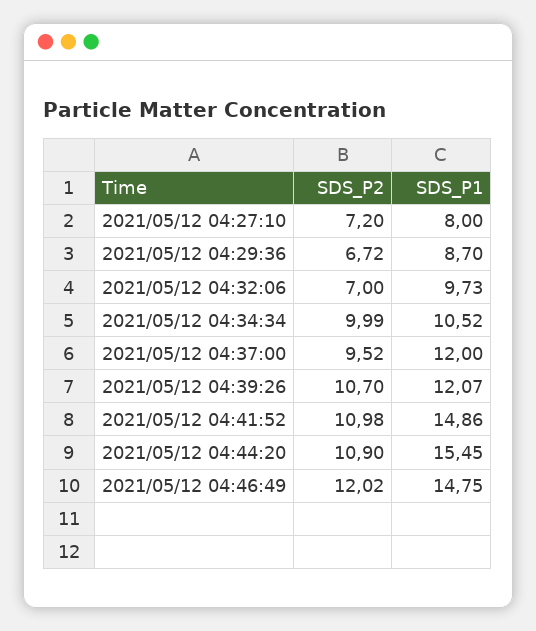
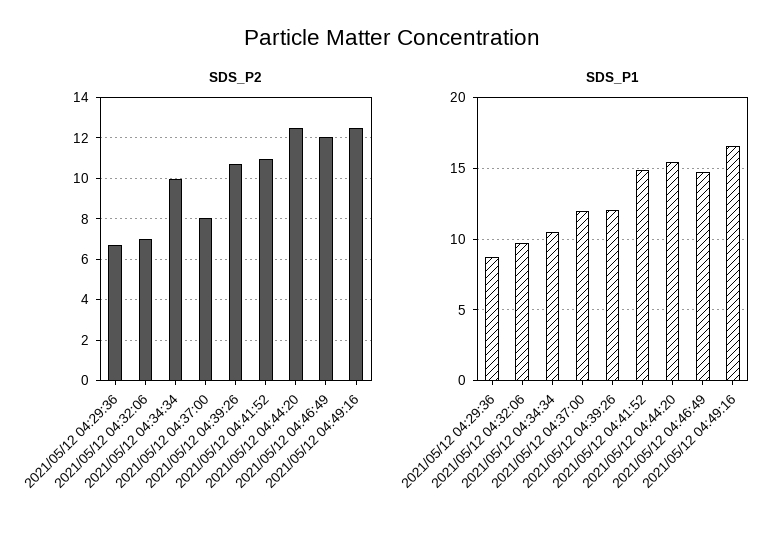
SDS_P2, 2021/05/12 04:27:10: 7.2 -> none
SDS_P1, 2021/05/12 04:27:10: 8 -> none
SDS_P2, 2021/05/12 04:37:00: 9.52 -> 8
SDS_P2, 2021/05/12 04:44:20: 10.9 -> 12.5
SDS_P2, 2021/05/12 04:49:16: none -> 12.5
SDS_P1, 2021/05/12 04:49:16: none -> 16.5

